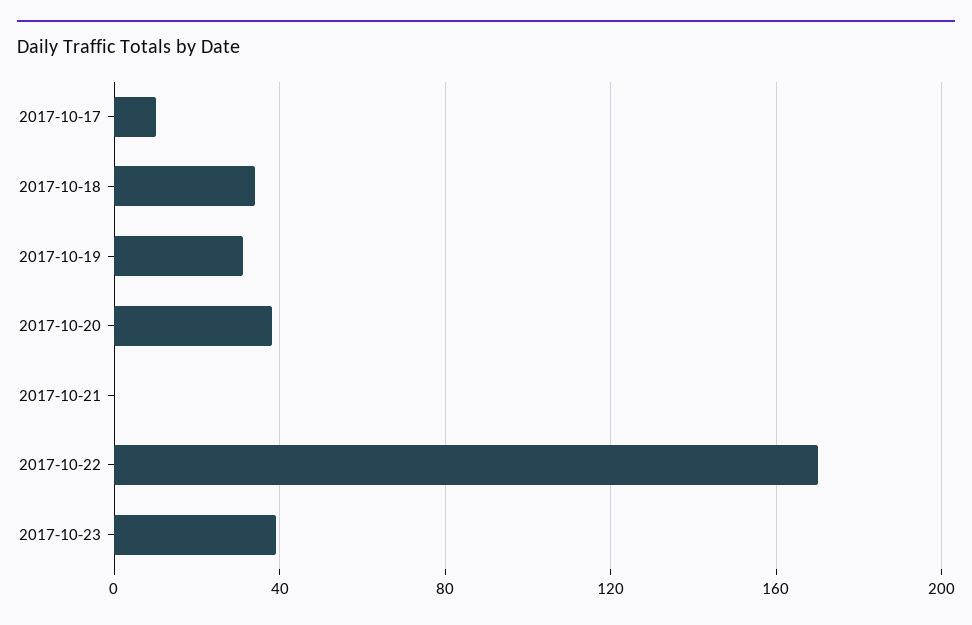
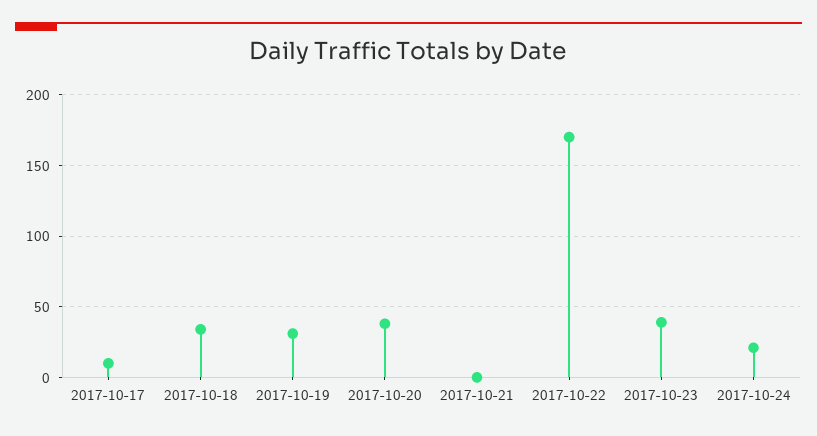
2017-10-24: none -> 20

